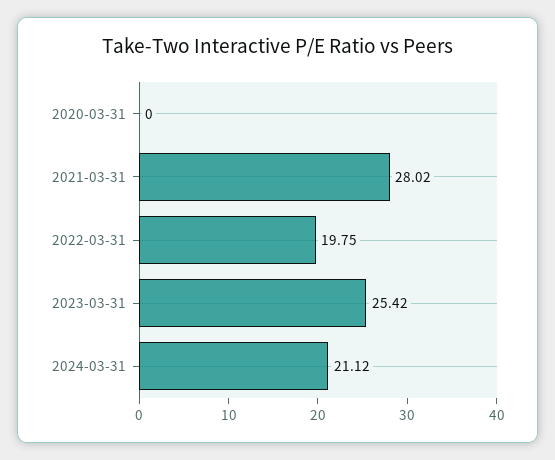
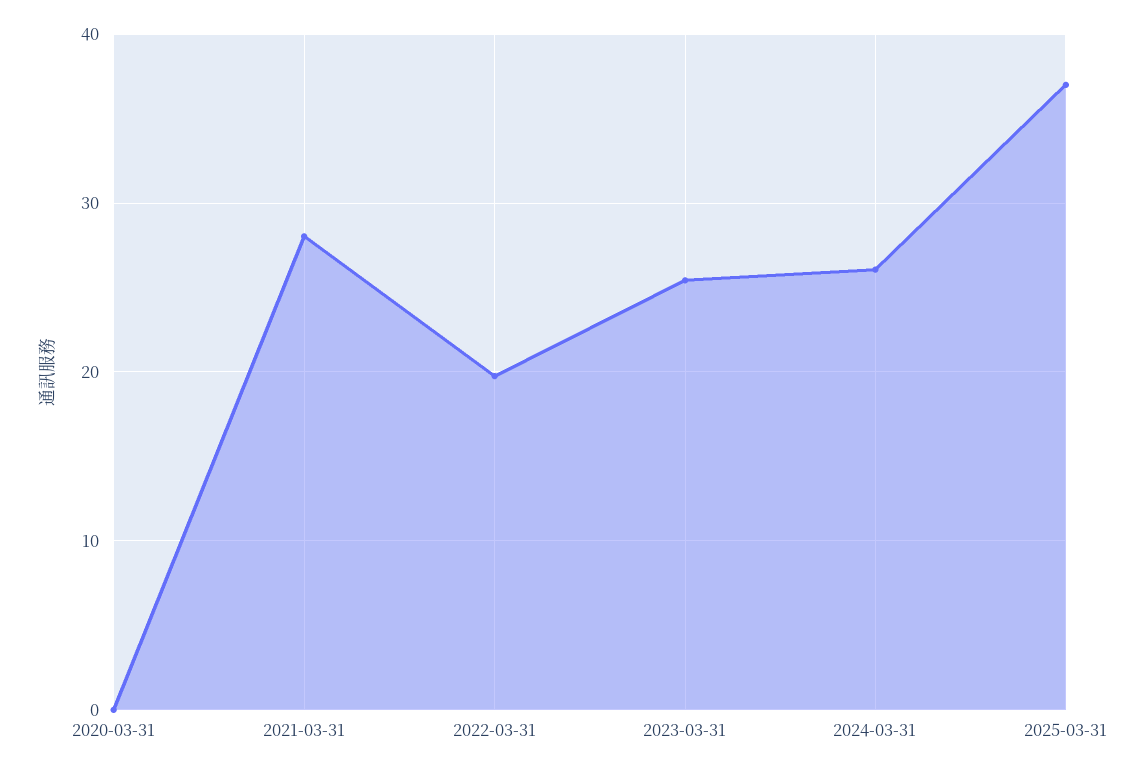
2024-03-31: 21.12 -> 26
2025-03-31: none -> 37

